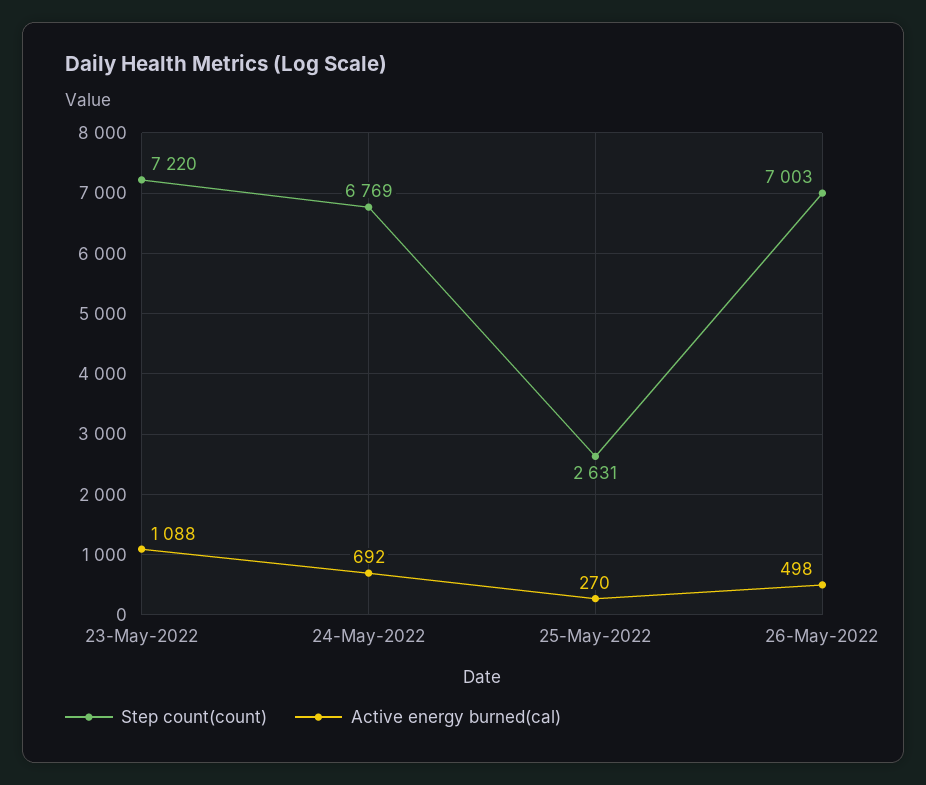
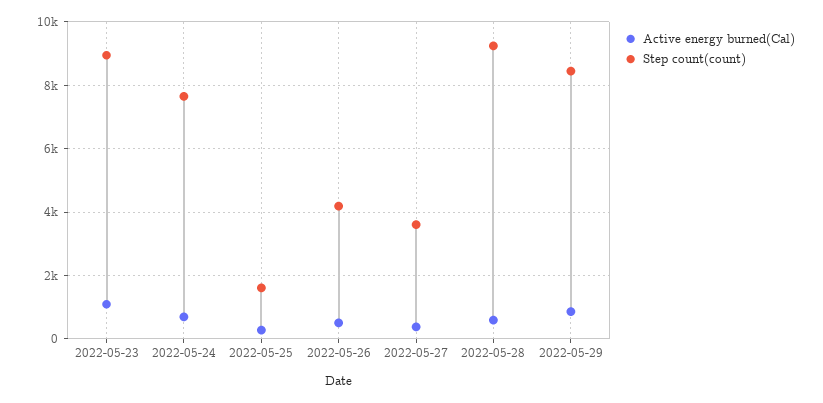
Step count(count), 23-May-2022: 7220 -> 9000
Step count(count), 24-May-2022: 6769 -> 7600
Step count(count), 25-May-2022: 2631 -> 1600
Step count(count), 26-May-2022: 7003 -> 4200
Active energy burned(cal), 2022-05-27: none -> 400
Step count(count), 2022-05-27: none -> 3600
Active energy burned(cal), 2022-05-28: none -> 600
Step count(count), 2022-05-28: none -> 9200
Active energy burned(cal), 2022-05-29: none -> 800
Step count(count), 2022-05-29: none -> 8400

